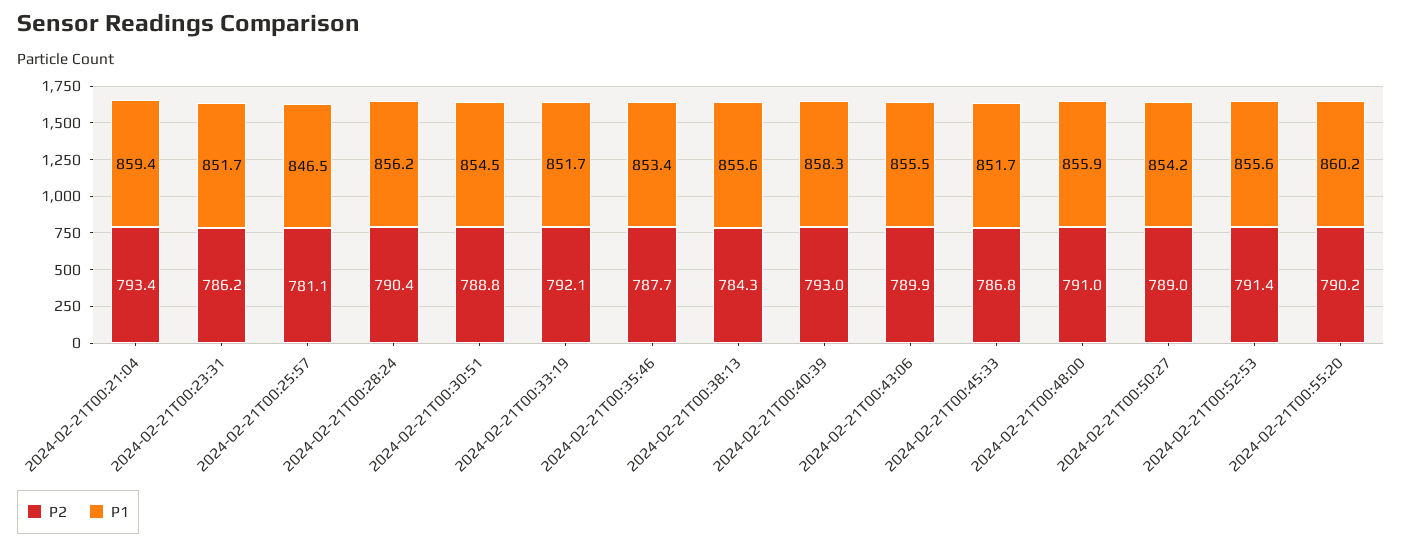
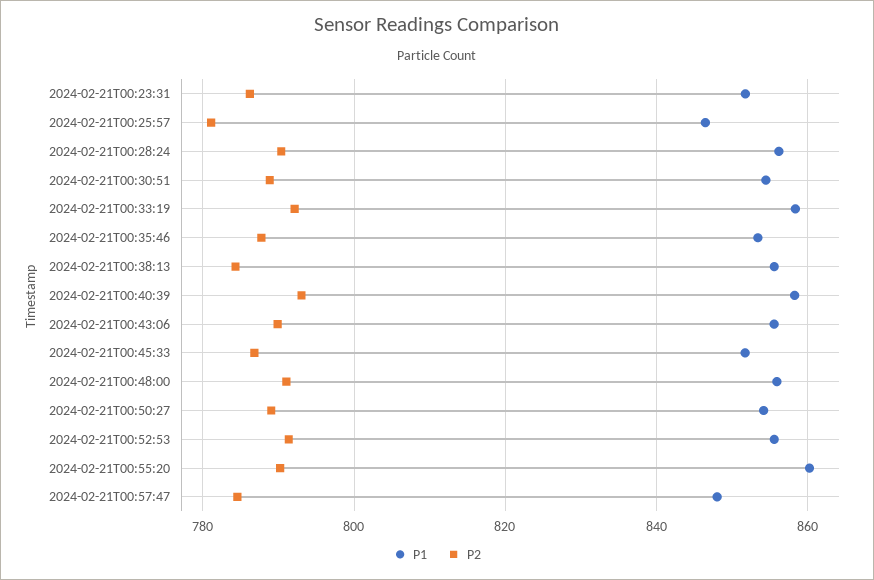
P2, 2024-02-21T00:21:04: 793.4 -> none
P1, 2024-02-21T00:21:04: 859.4 -> none
P1, 2024-02-21T00:33:19: 851.7 -> 858
P1, 2024-02-21T00:57:47: none -> 848
P2, 2024-02-21T00:57:47: none -> 784

